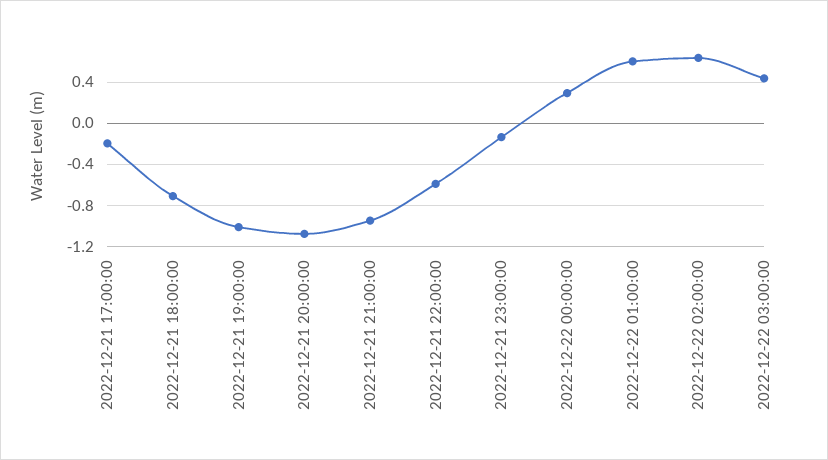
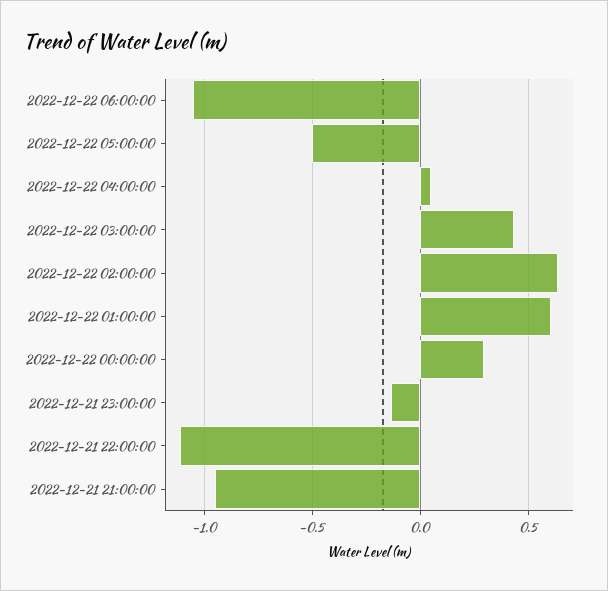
2022-12-21 17:00:00: -0.2 -> none
2022-12-21 18:00:00: -0.7 -> none
2022-12-21 19:00:00: -1 -> none
2022-12-21 20:00:00: -1.1 -> none
2022-12-21 22:00:00: -0.6 -> -1.1
2022-12-22 06:00:00: none -> -1.05
2022-12-22 05:00:00: none -> -0.5
2022-12-22 04:00:00: none -> 0.05

